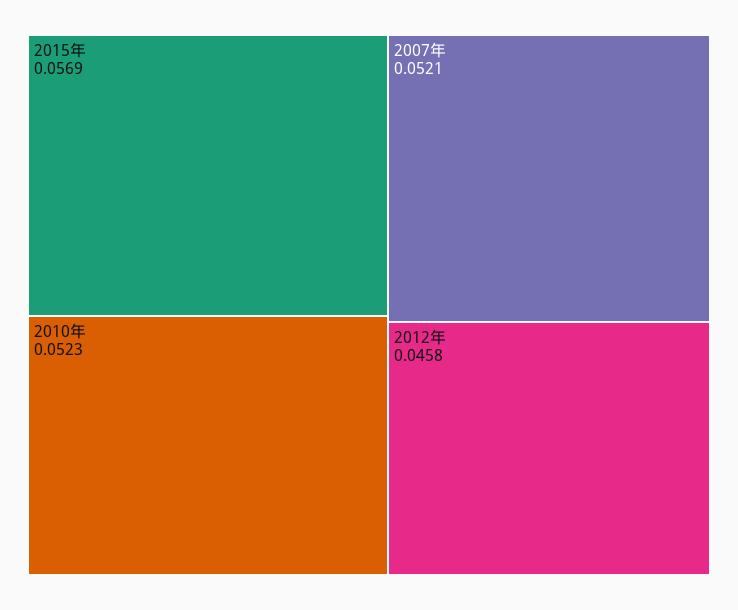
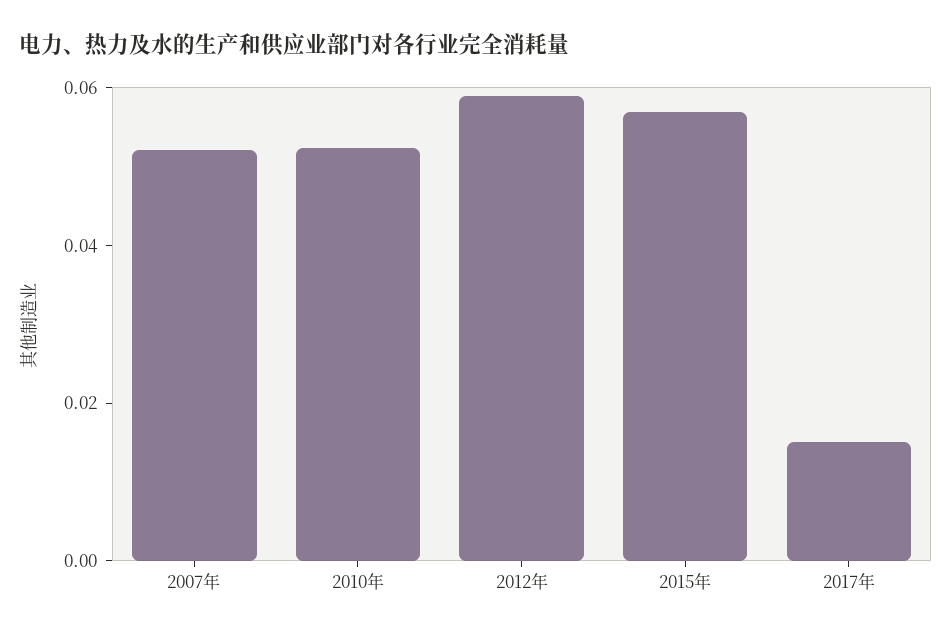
2012年: 0.0458 -> 0.06
2017年: none -> 0.015

